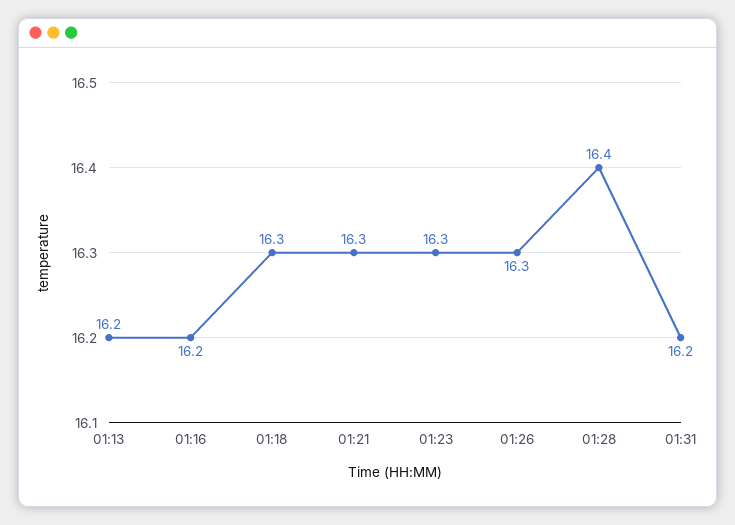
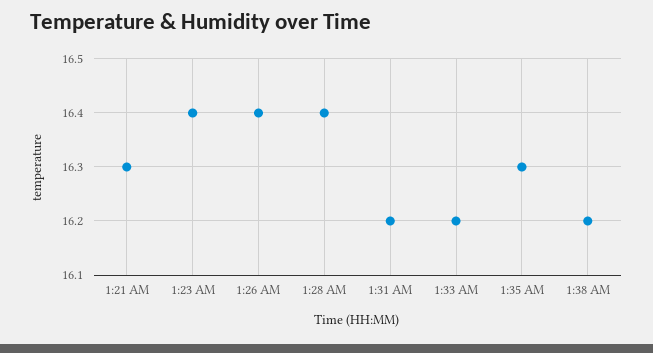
01:13: 16.2 -> none
01:16: 16.2 -> none
01:18: 16.3 -> none
01:23: 16.3 -> 16.4
01:26: 16.3 -> 16.4
1:33 AM: none -> 16.2
1:35 AM: none -> 16.3
1:38 AM: none -> 16.2

